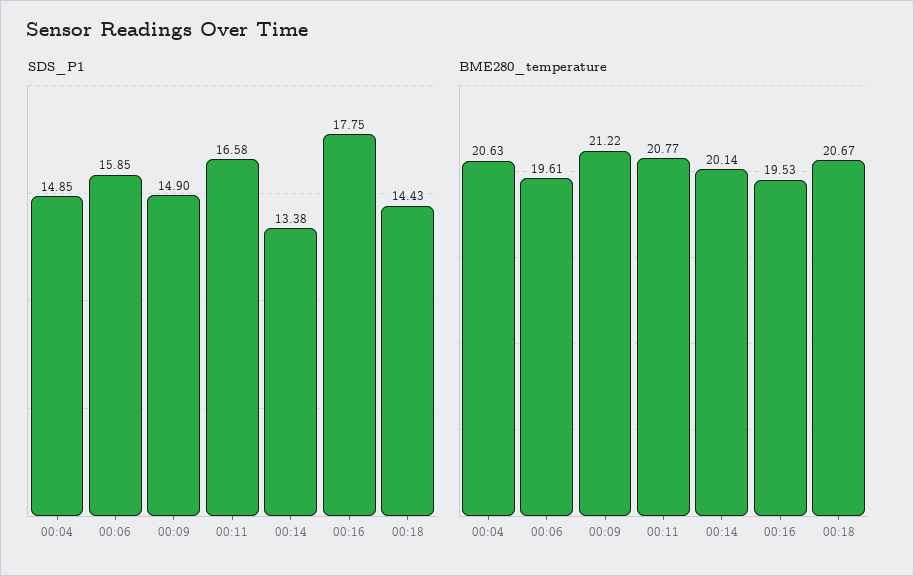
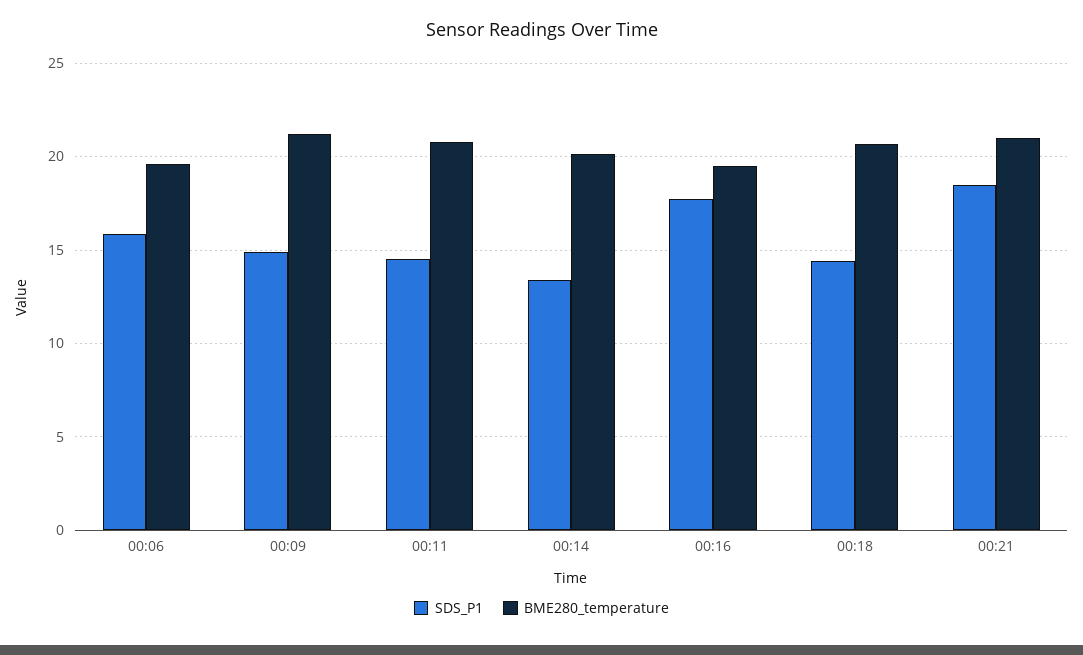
SDS_P1, 00:04: 14.85 -> none
SDS_P1, 00:11: 16.58 -> 14.5
BME280_temperature, 00:04: 20.63 -> none
SDS_P1, 00:21: none -> 18.5
BME280_temperature, 00:21: none -> 21

